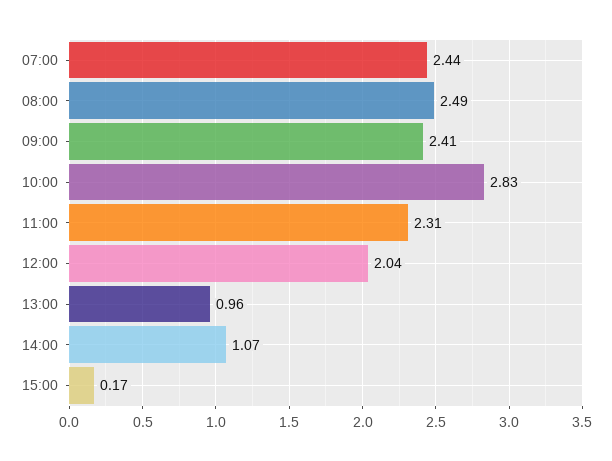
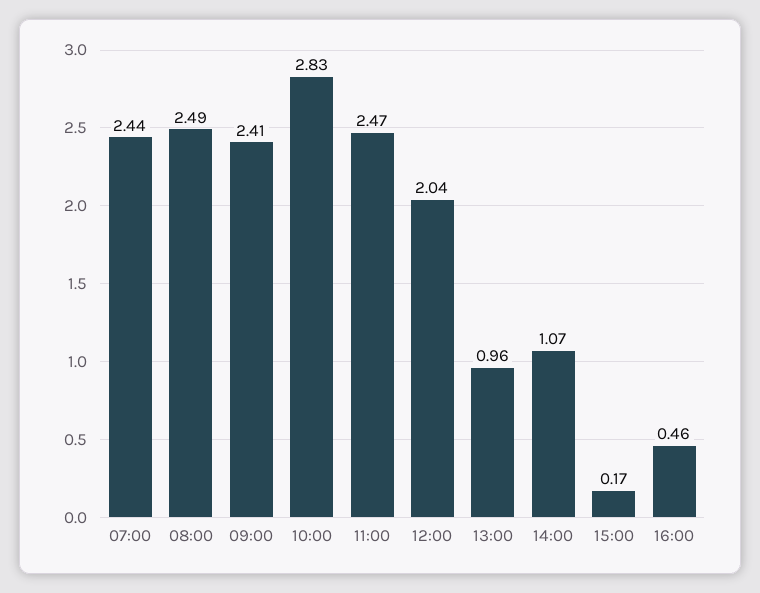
11:00: 2.31 -> 2.47
16:00: none -> 0.46

